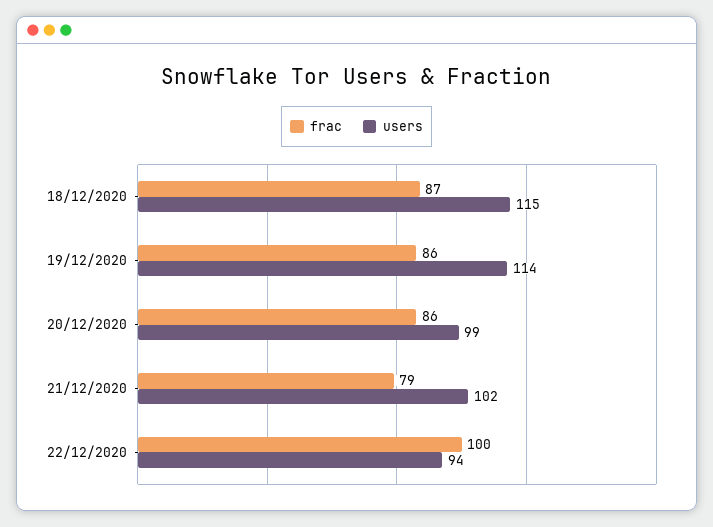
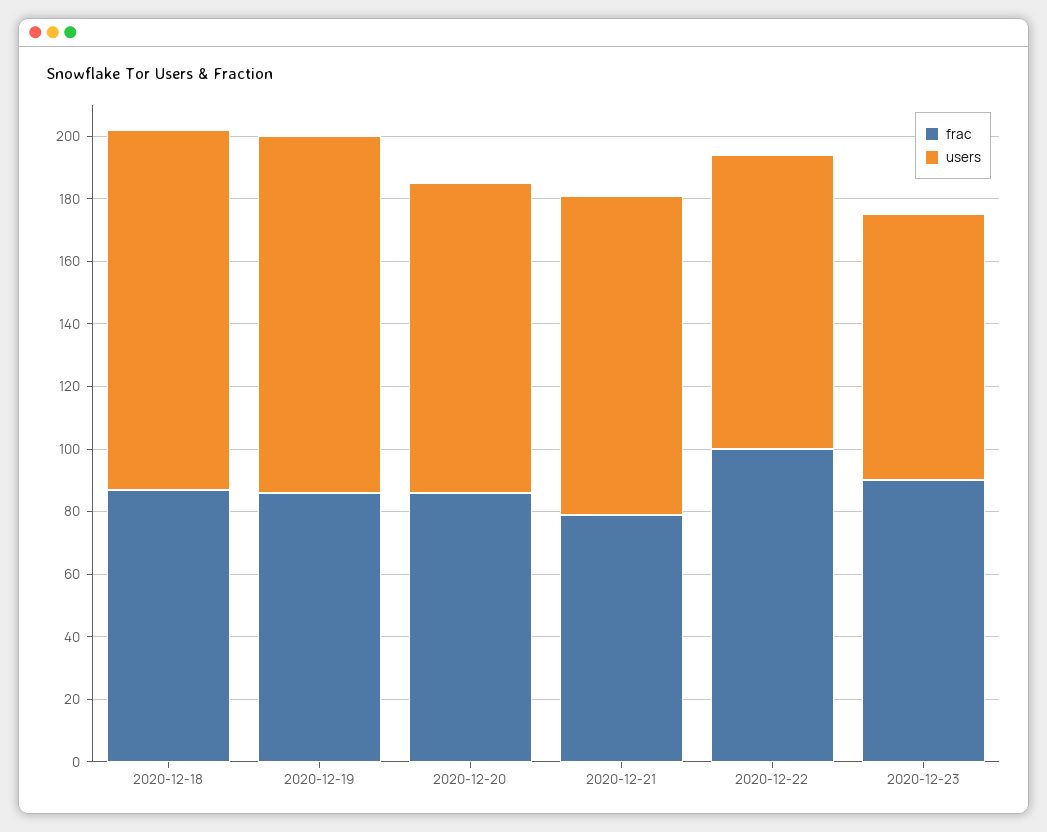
frac, 2020-12-23: none -> 90
users, 2020-12-23: none -> 85

